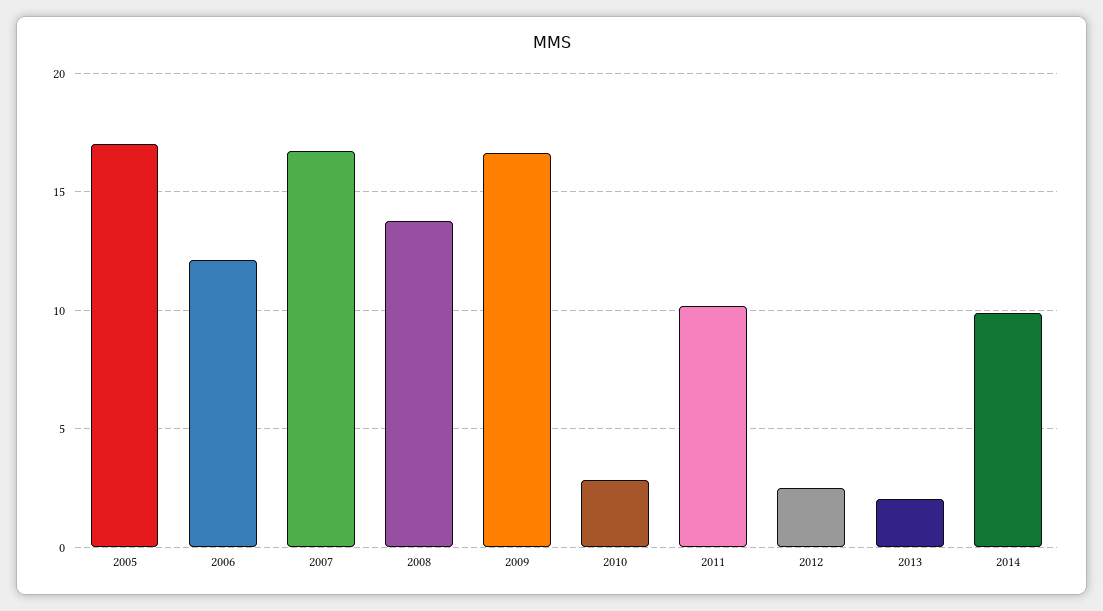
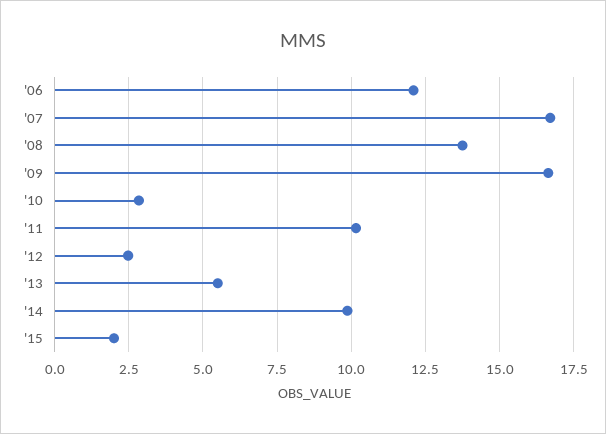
2005: 17 -> none
2013: 2 -> 5.5
'15: none -> 2

